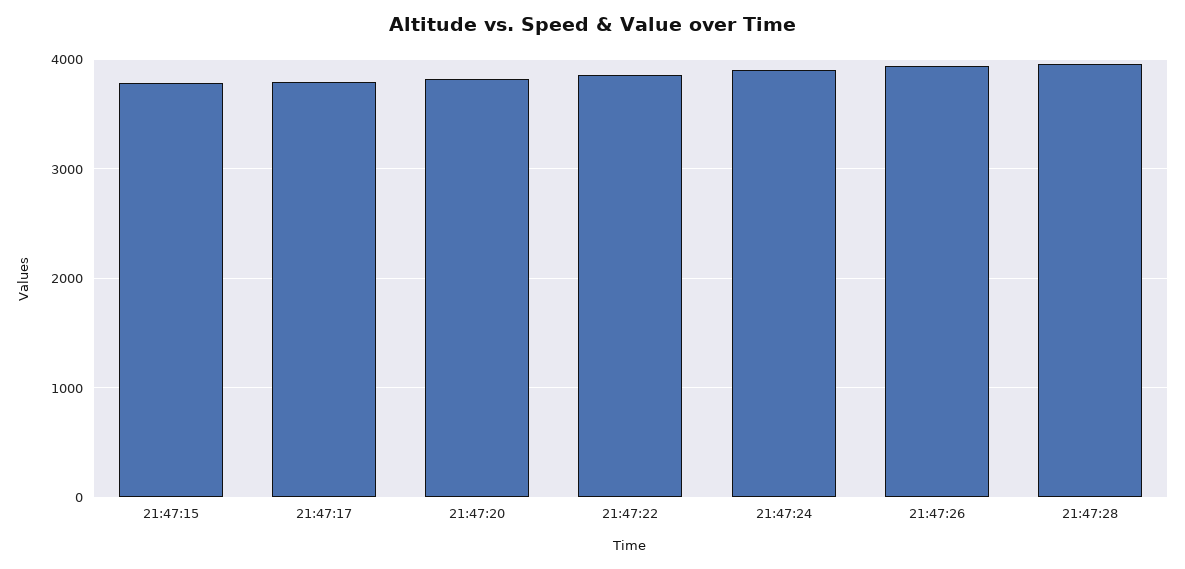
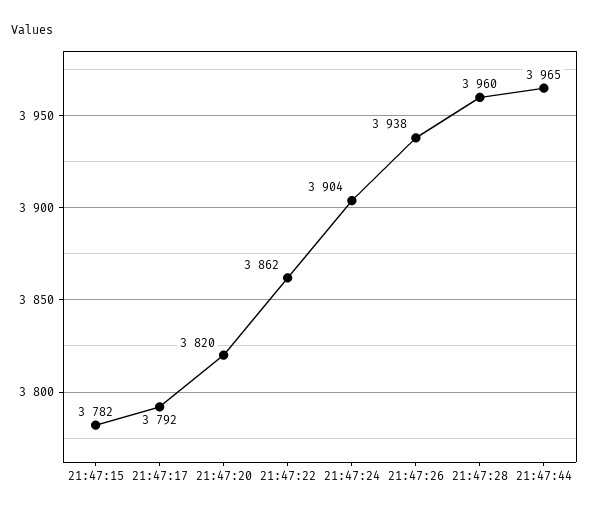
21:47:44: none -> 3965

